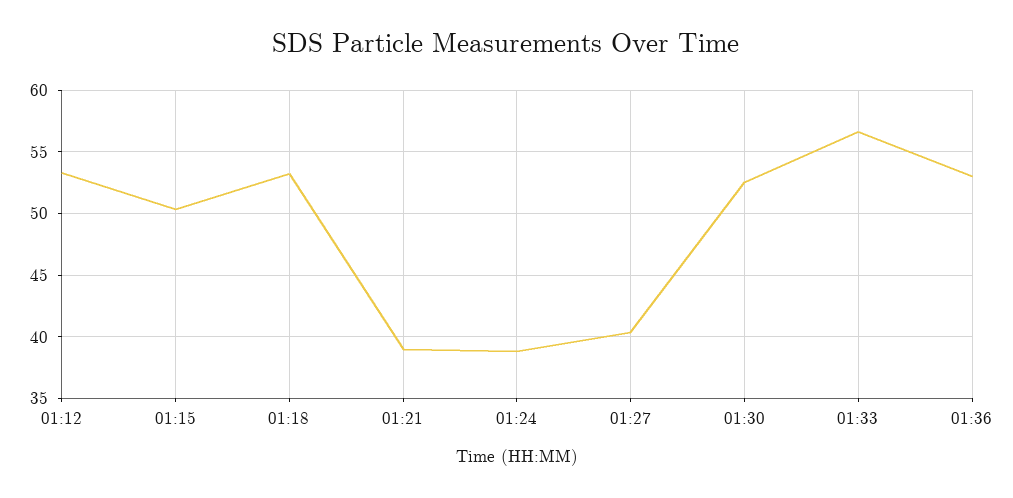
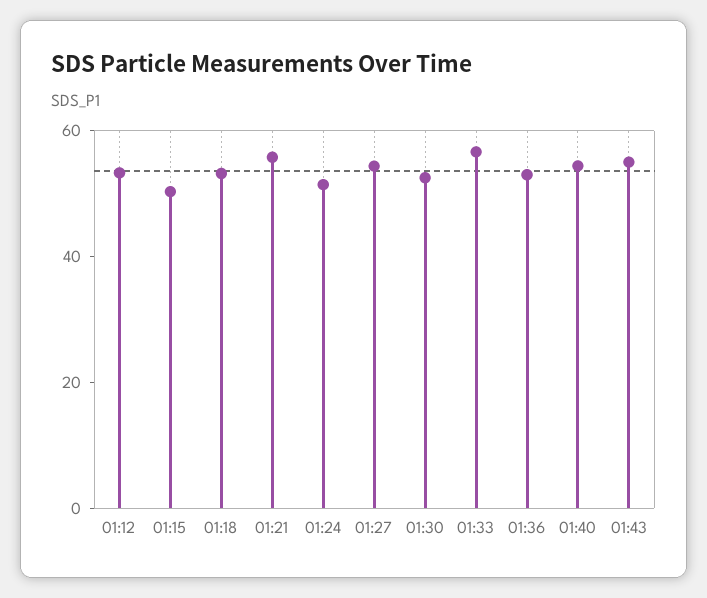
01:21: 39 -> 55
01:24: 39 -> 50
01:27: 40.5 -> 55
01:40: none -> 55
01:43: none -> 55

